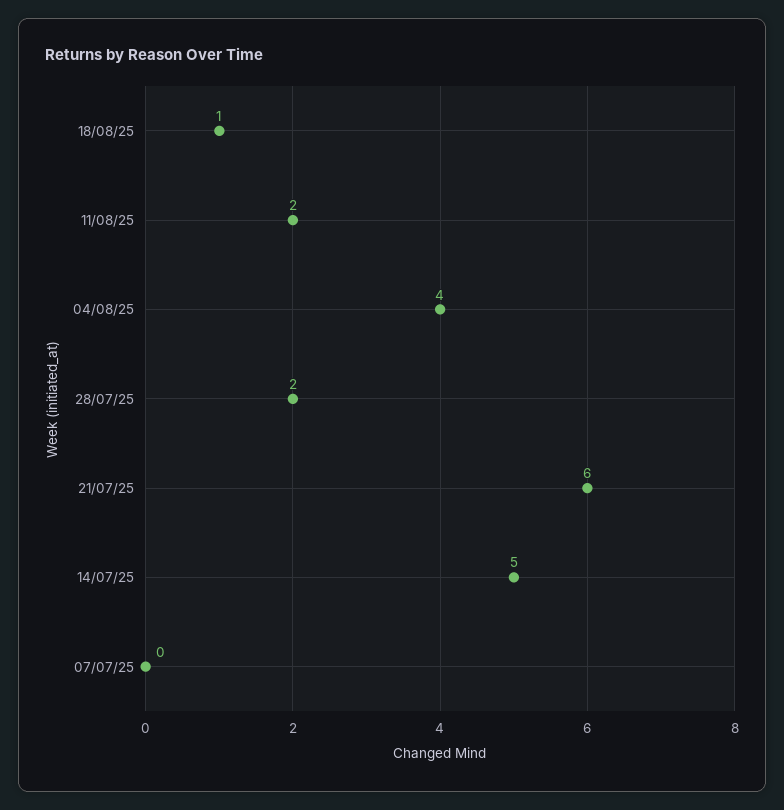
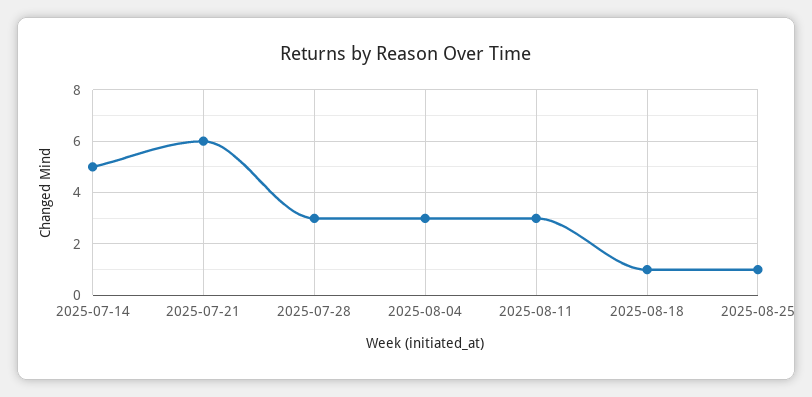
11/08/25: 2 -> 3
04/08/25: 4 -> 3
28/07/25: 2 -> 3
07/07/25: 0 -> none
2025-08-25: none -> 1

